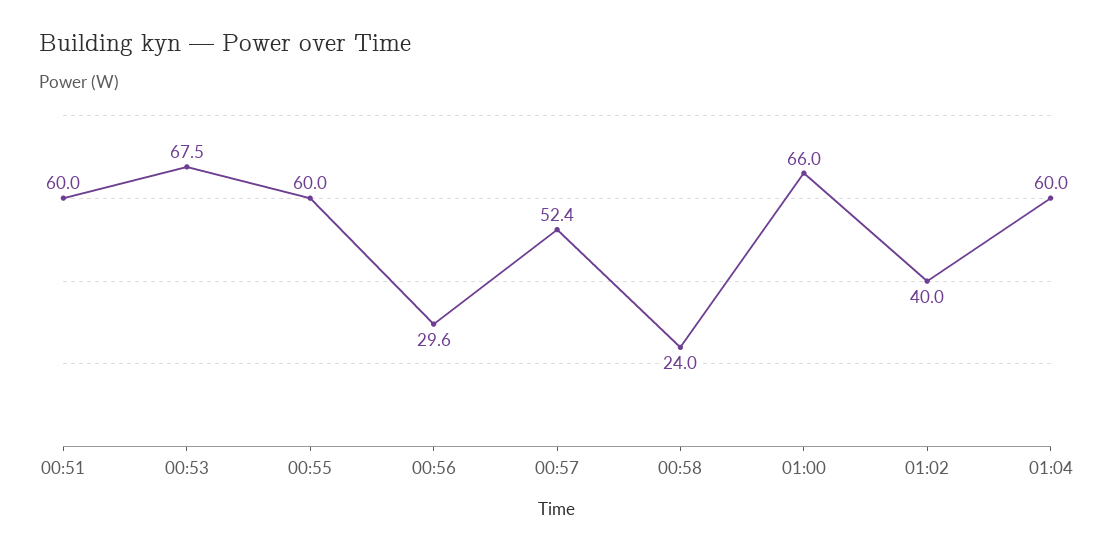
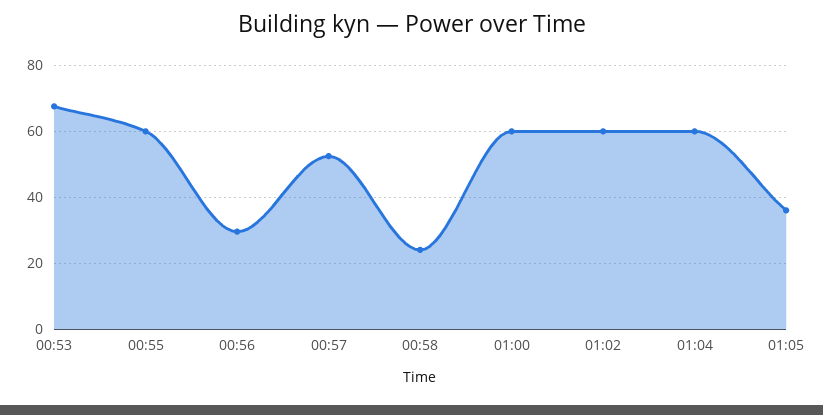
00:51: 60 -> none
01:00: 66 -> 60
01:02: 40 -> 60
01:05: none -> 36

